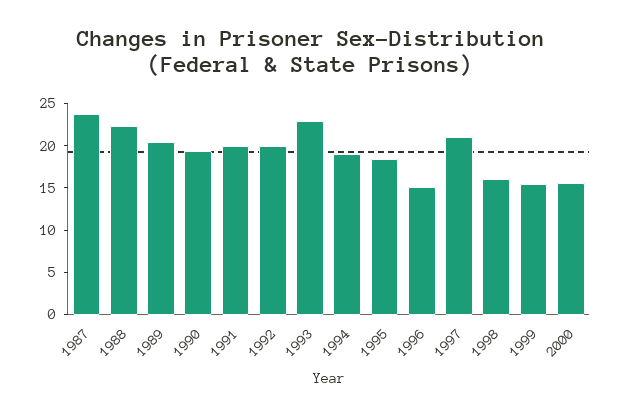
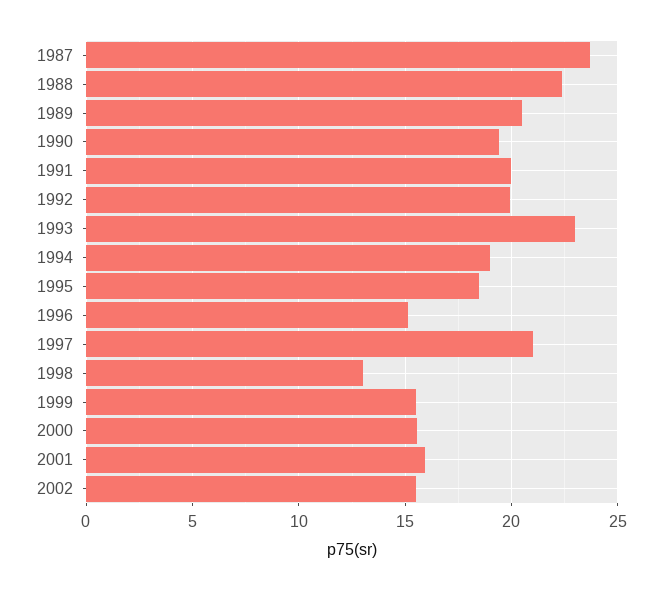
1998: 16 -> 13
2001: none -> 16
2002: none -> 15.5

